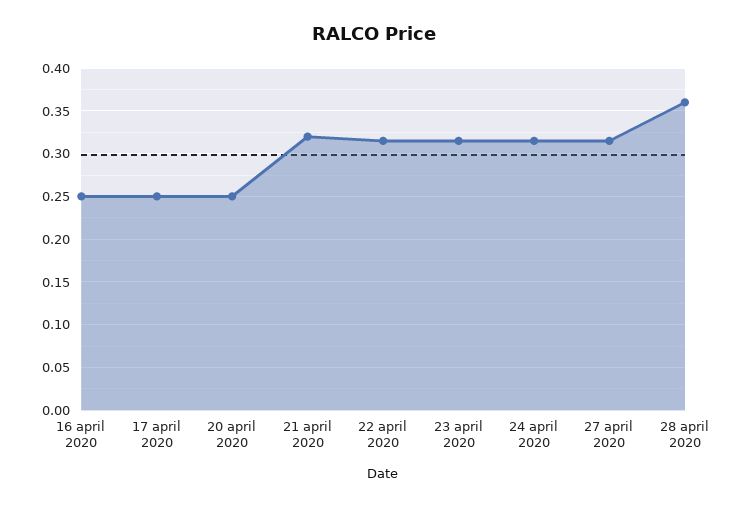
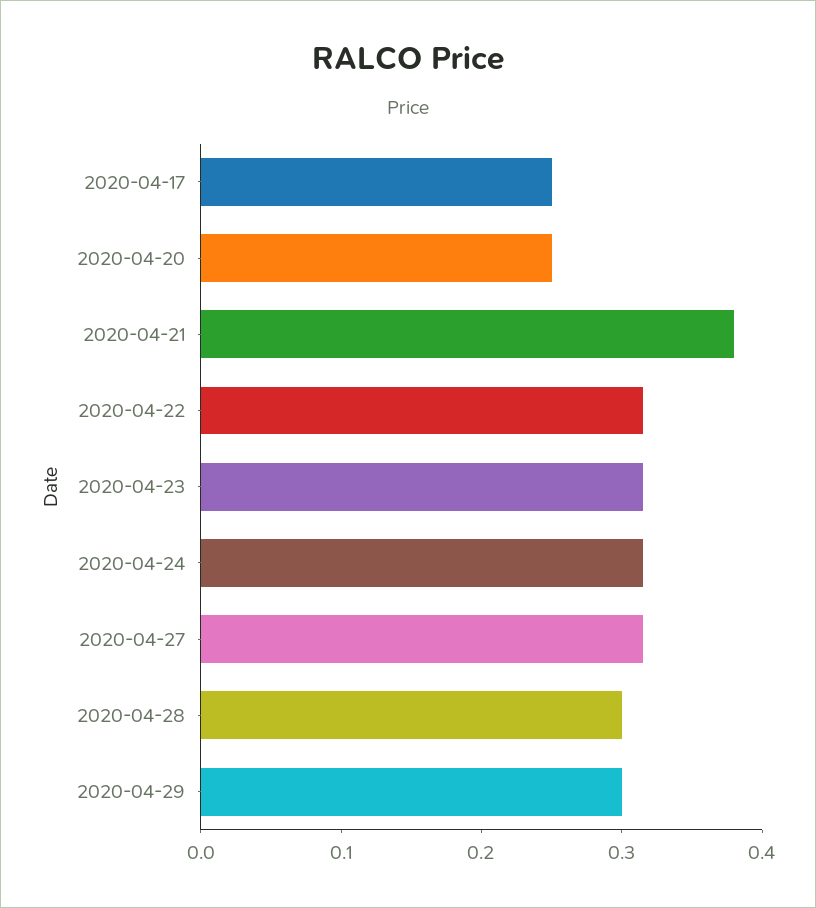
16 april 2020: 0.25 -> none
21 april 2020: 0.32 -> 0.38
28 april 2020: 0.36 -> 0.3
2020-04-29: none -> 0.3

